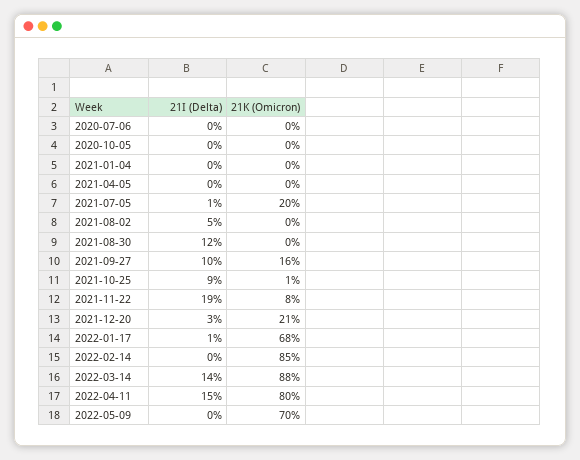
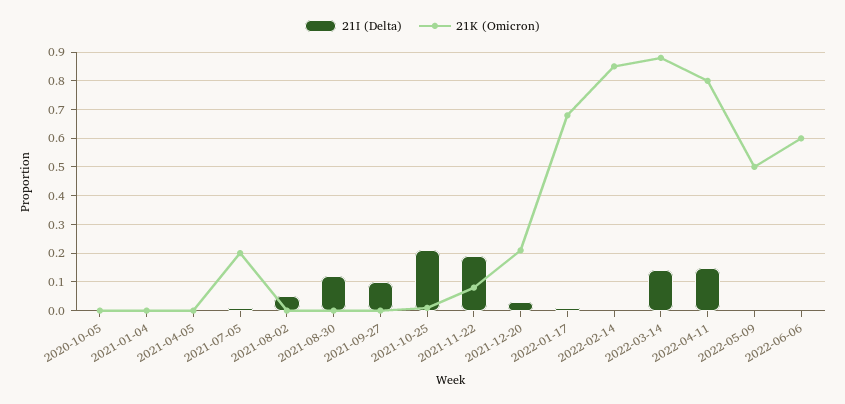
21I (Delta), 2020-07-06: 0 -> none
21K (Omicron), 2020-07-06: 0 -> none
21K (Omicron), 2021-09-27: 0.16 -> 0
21I (Delta), 2021-10-25: 0.09 -> 0.2
21K (Omicron), 2022-05-09: 0.7 -> 0.5
21I (Delta), 2022-06-06: none -> 0
21K (Omicron), 2022-06-06: none -> 0.6

